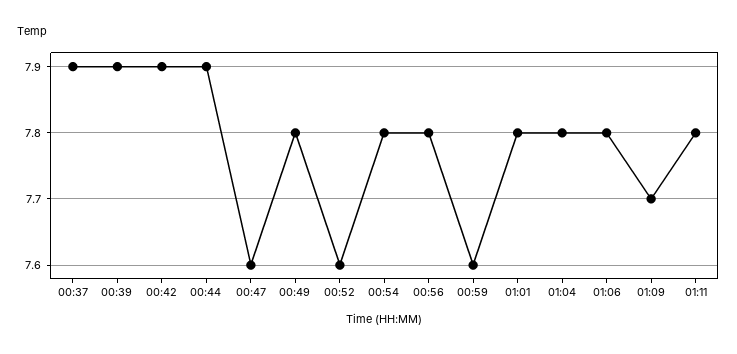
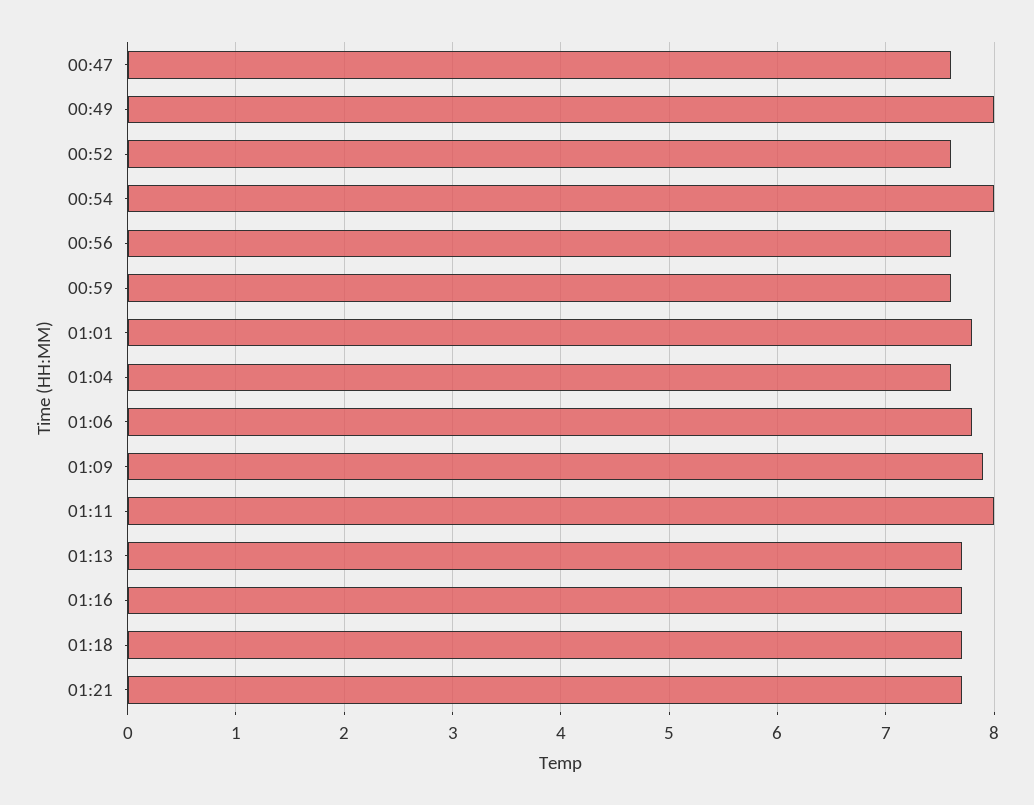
00:37: 7.9 -> none
00:39: 7.9 -> none
00:42: 7.9 -> none
00:44: 7.9 -> none
00:49: 7.8 -> 8
00:54: 7.8 -> 8
00:56: 7.8 -> 7.6
01:04: 7.8 -> 7.6
01:09: 7.7 -> 7.9
01:11: 7.8 -> 8
01:13: none -> 7.7
01:16: none -> 7.7
01:18: none -> 7.7
01:21: none -> 7.7

